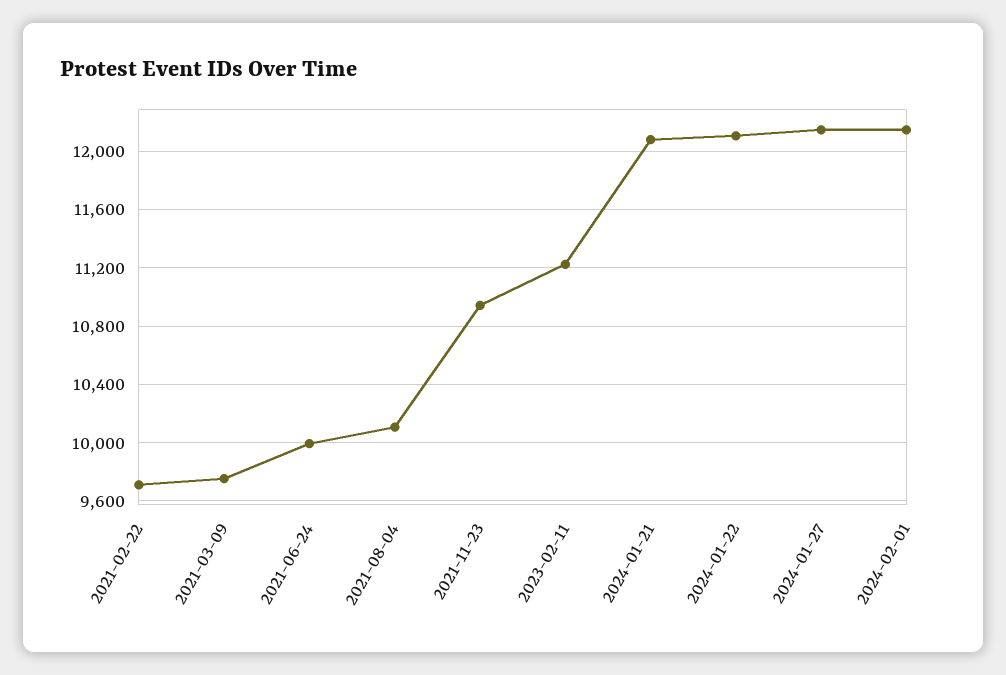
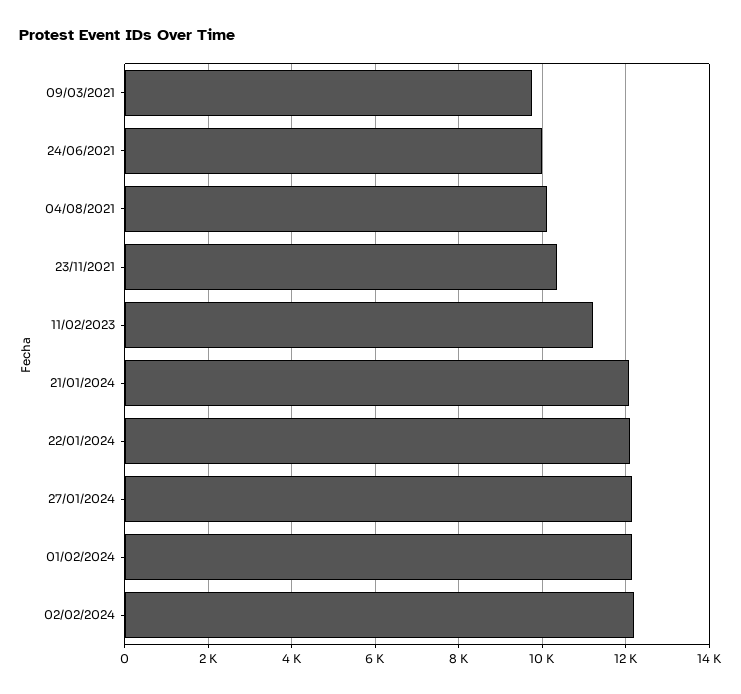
2021-02-22: 9700 -> none
2021-11-23: 10950 -> 10400
02/02/2024: none -> 12200

